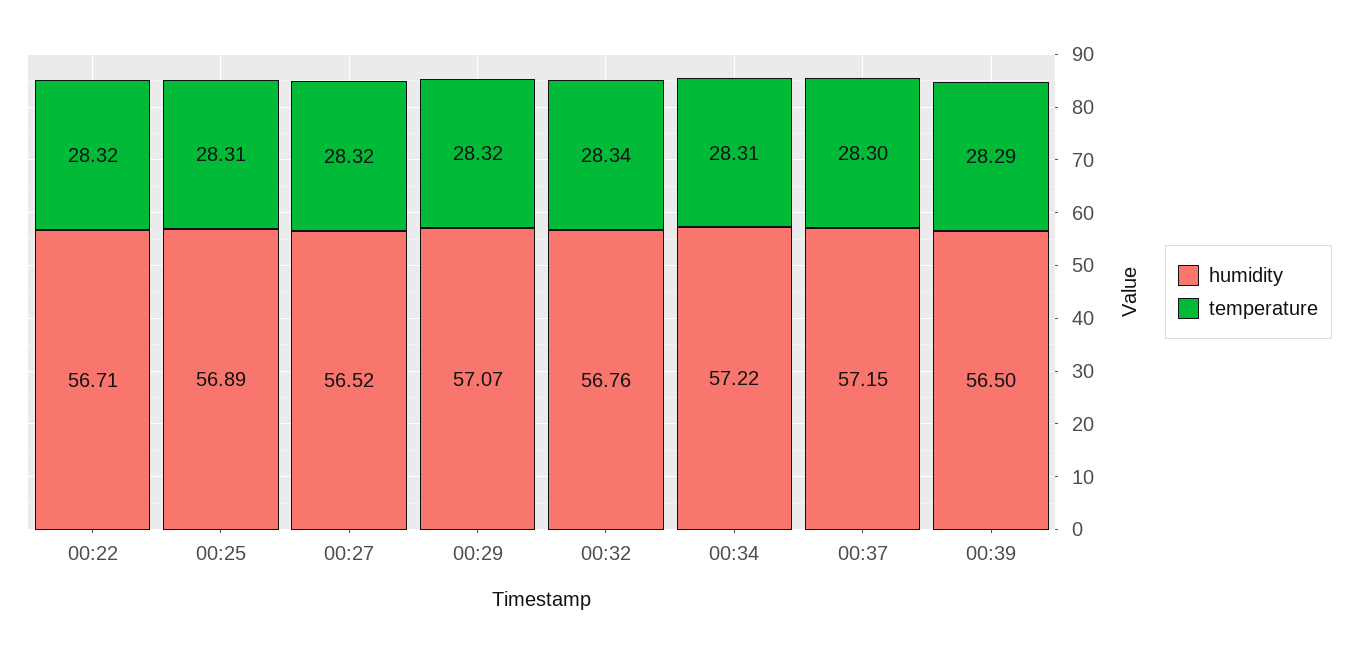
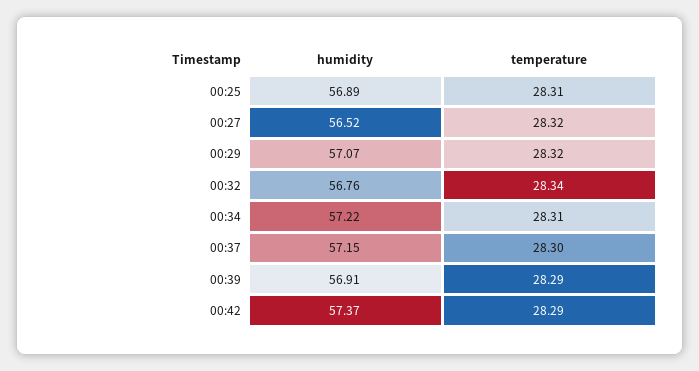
humidity, 00:22: 56.71 -> none
temperature, 00:22: 28.32 -> none
humidity, 00:39: 56.5 -> 56.91
humidity, 00:42: none -> 57.37
temperature, 00:42: none -> 28.29

